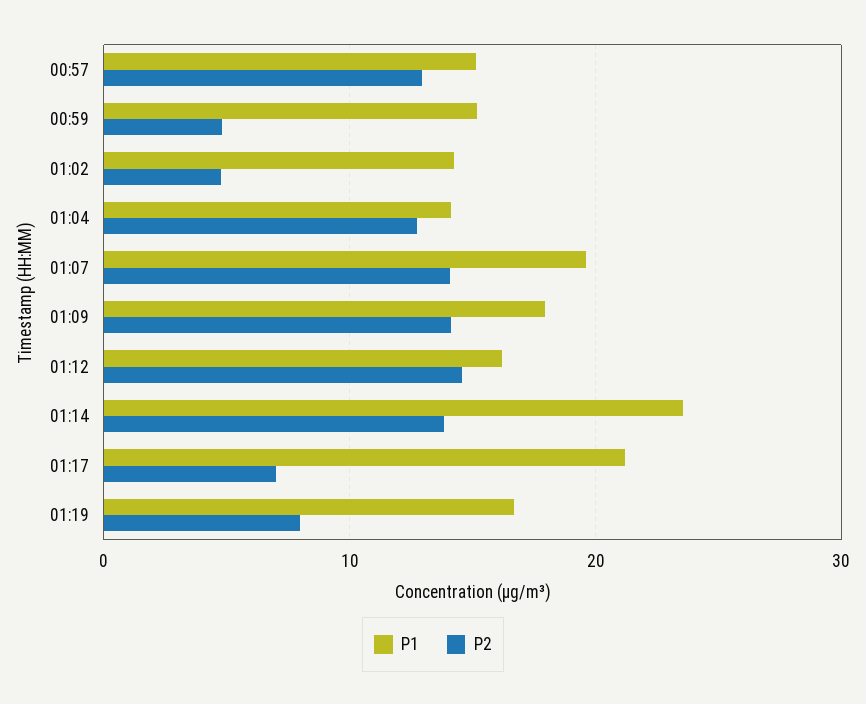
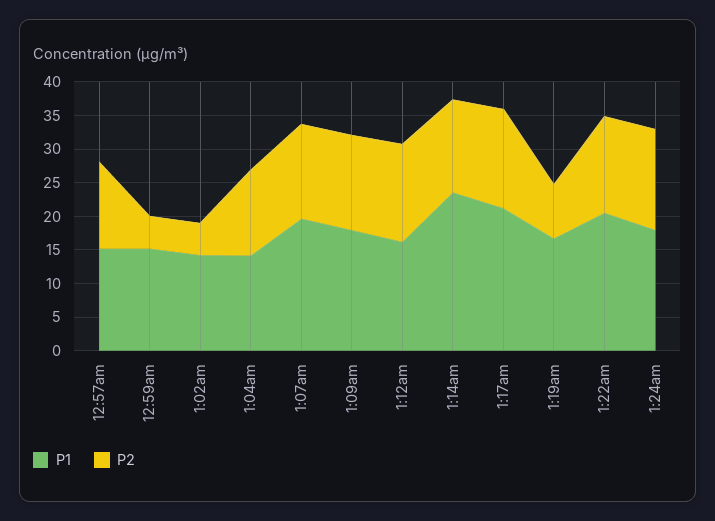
P2, 01:17: 7 -> 15
P1, 1:22am: none -> 20
P2, 1:22am: none -> 15
P1, 1:24am: none -> 17.5
P2, 1:24am: none -> 15

